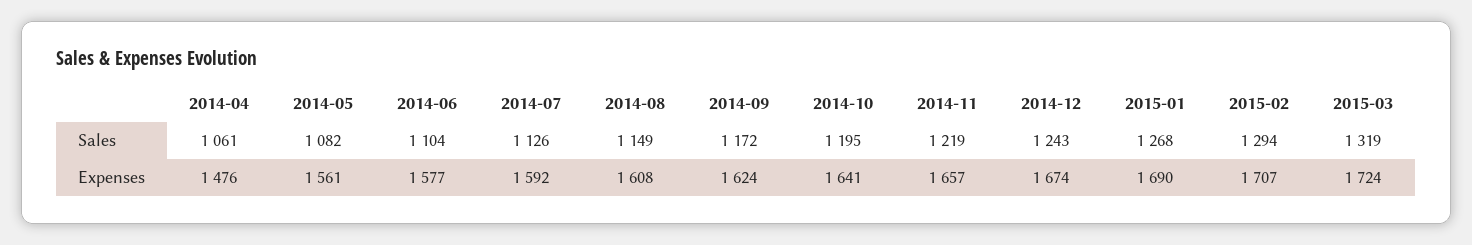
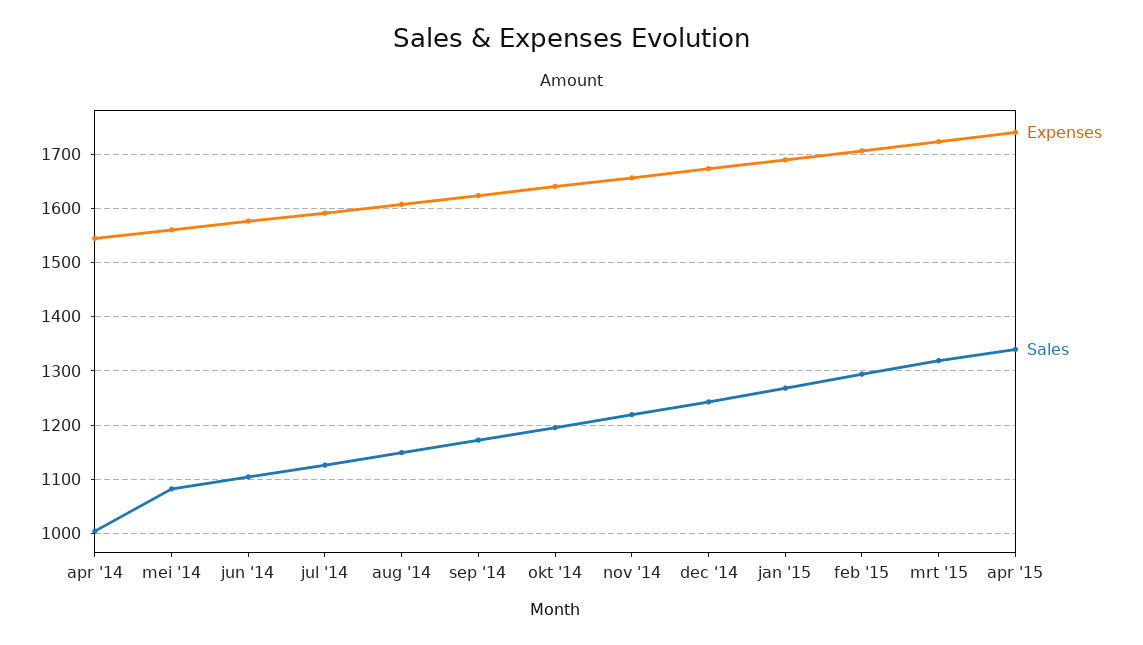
Sales, 2014-04: 1061 -> 1000
Expenses, 2014-04: 1476 -> 1540
Expenses, apr '15: none -> 1740
Sales, apr '15: none -> 1340

